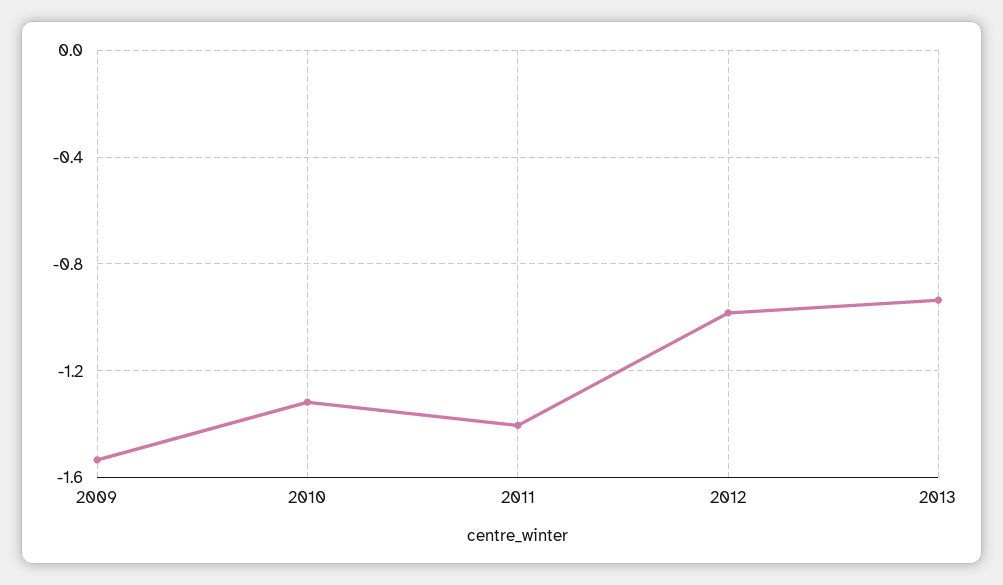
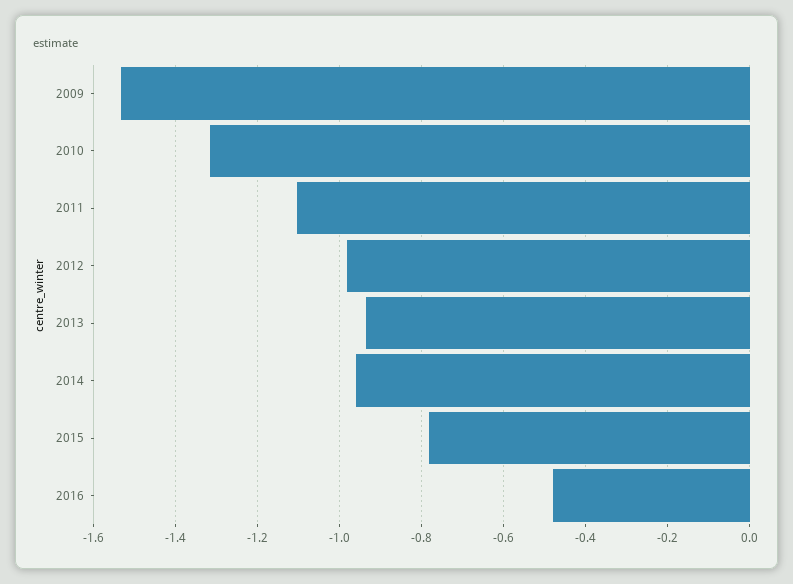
2011: -1.4 -> -1.1
2014: none -> -0.96
2015: none -> -0.78
2016: none -> -0.48

